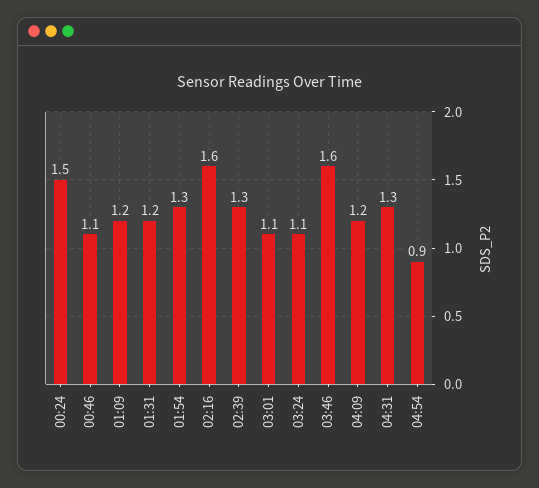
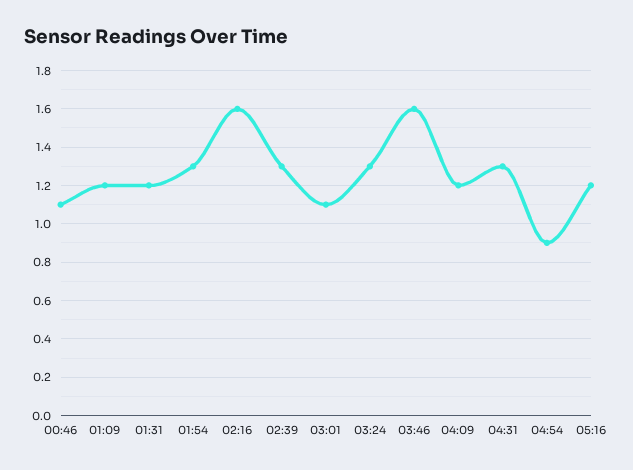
00:24: 1.5 -> none
03:24: 1.1 -> 1.3
05:16: none -> 1.2

